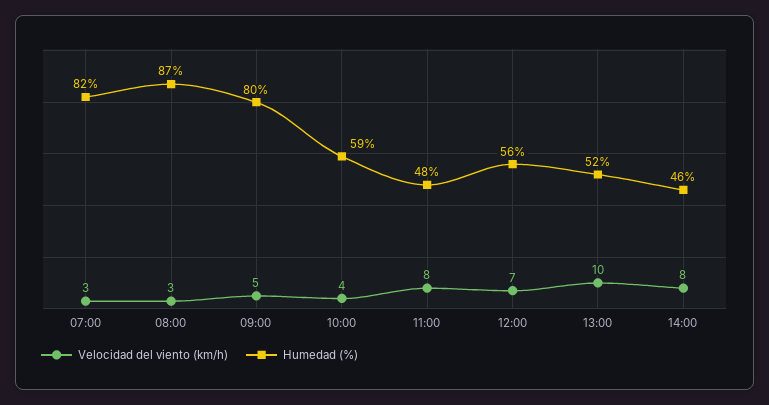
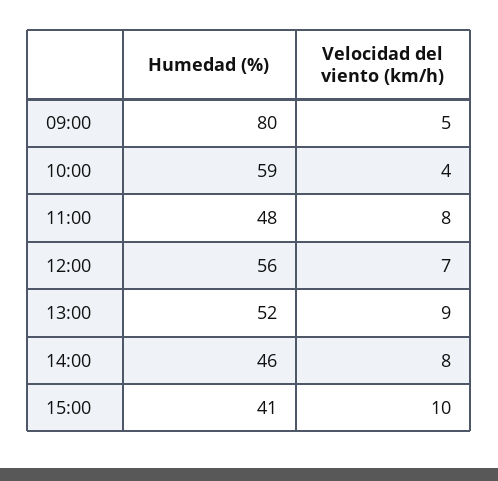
Velocidad del viento (km/h), 07:00: 3 -> none
Humedad (%), 07:00: 82 -> none
Velocidad del viento (km/h), 08:00: 3 -> none
Humedad (%), 08:00: 87 -> none
Velocidad del viento (km/h), 13:00: 10 -> 9
Humedad (%), 15:00: none -> 41
Velocidad del viento (km/h), 15:00: none -> 10

